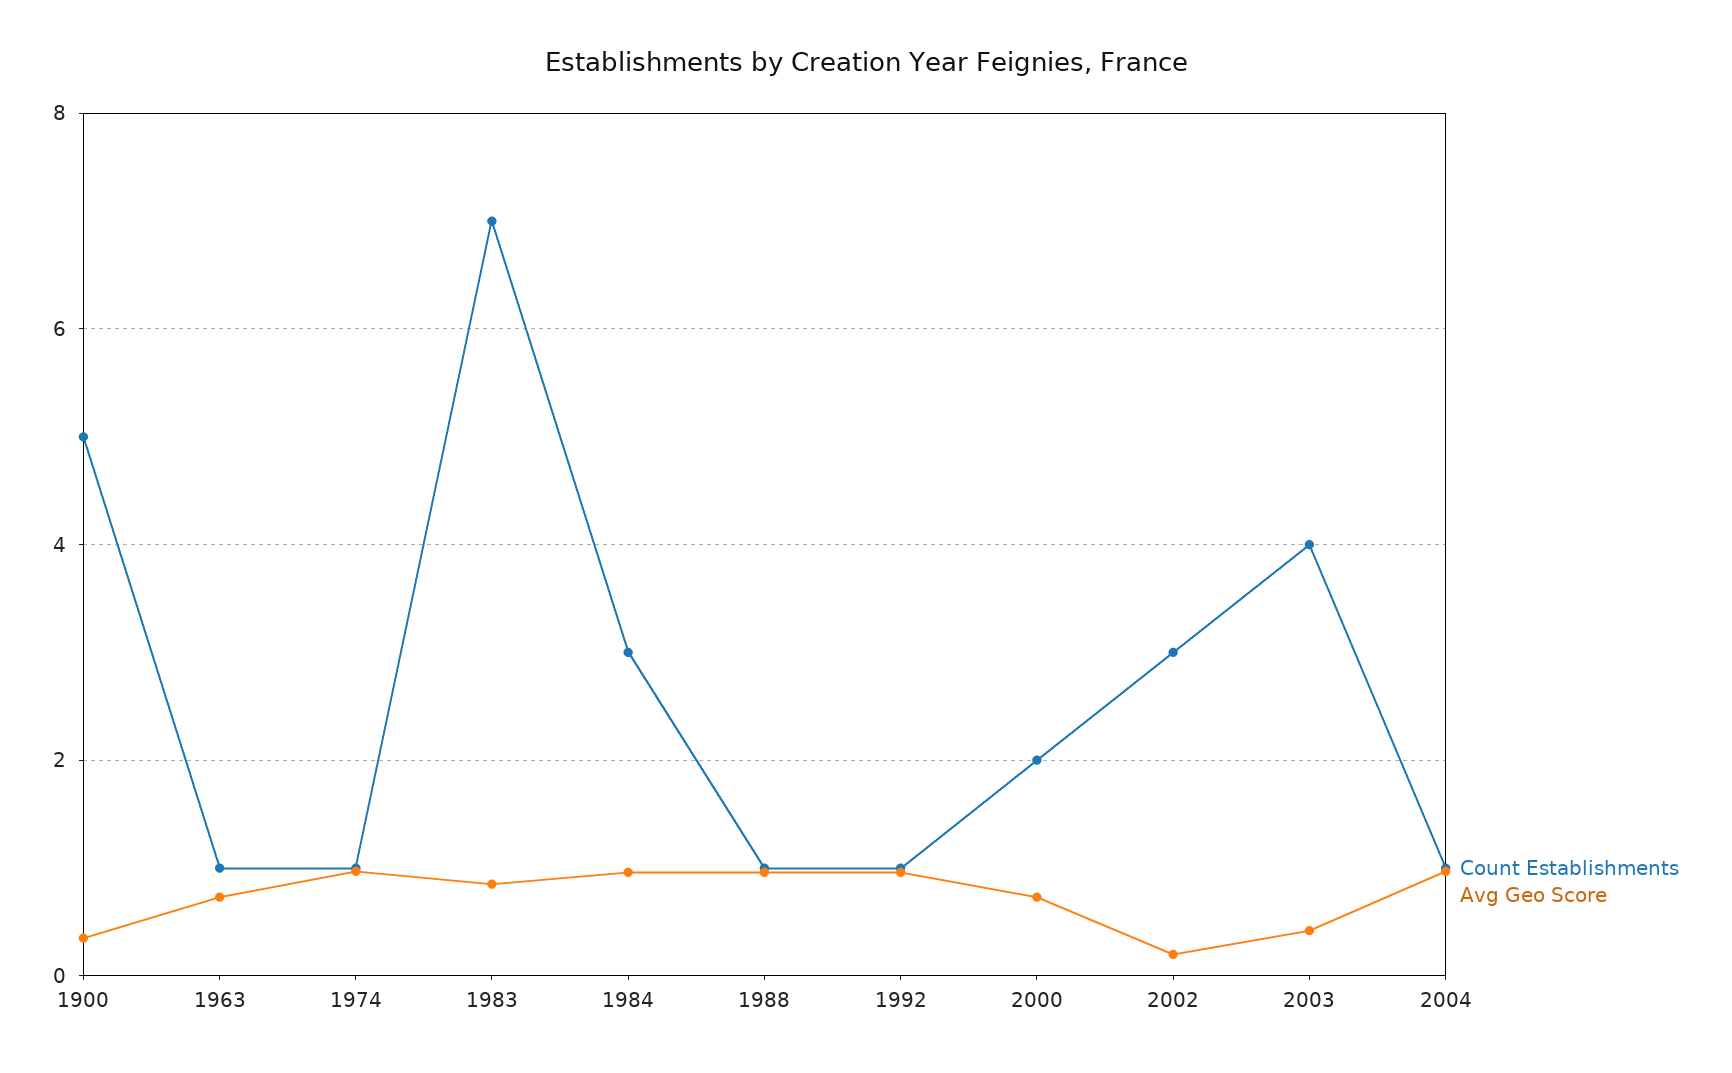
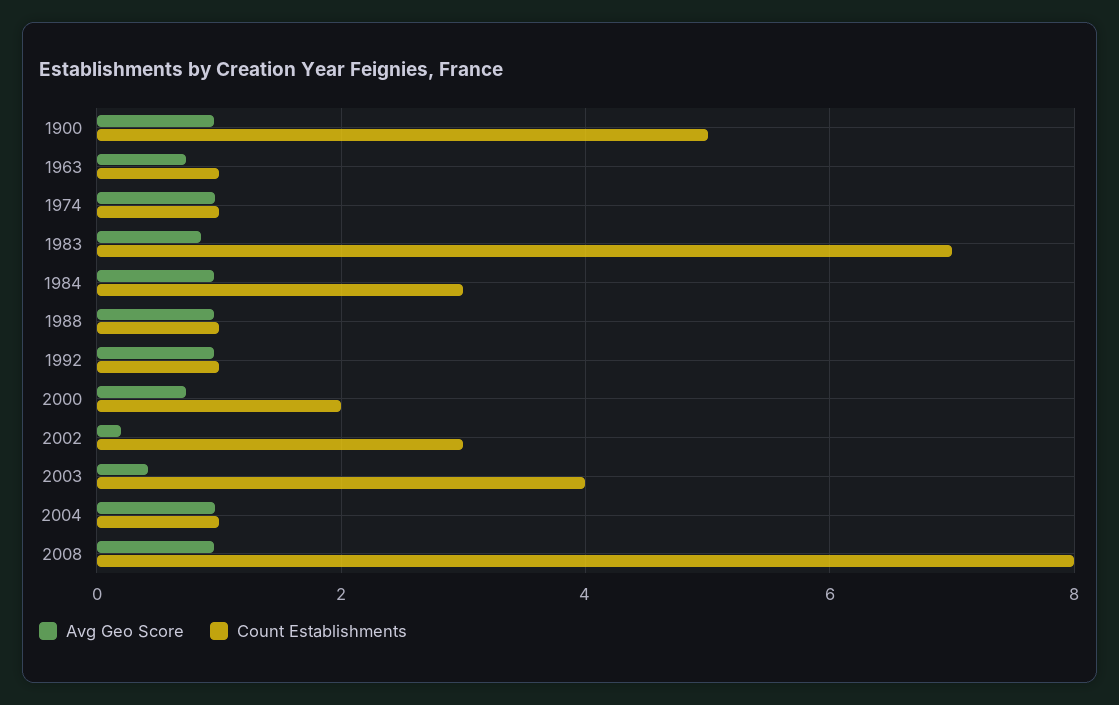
Avg Geo Score, 1900: 0.4 -> 1
Avg Geo Score, 2008: none -> 1
Count Establishments, 2008: none -> 8

